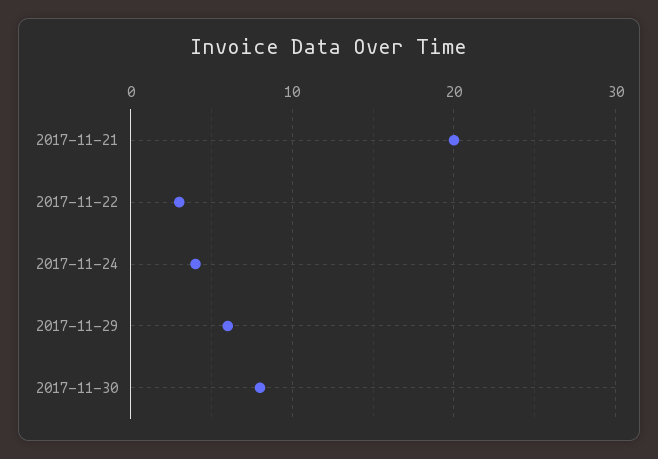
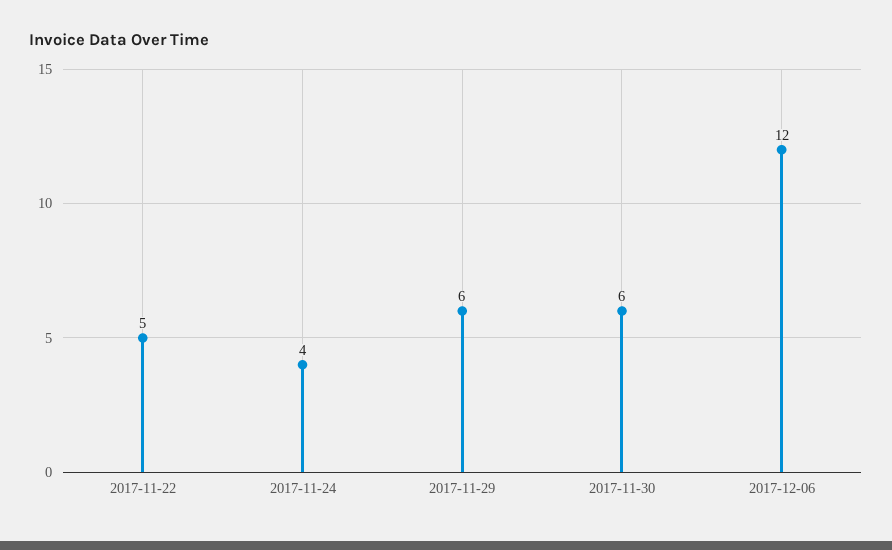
2017-11-21: 20 -> none
2017-11-22: 3 -> 5
2017-11-30: 8 -> 6
2017-12-06: none -> 12

